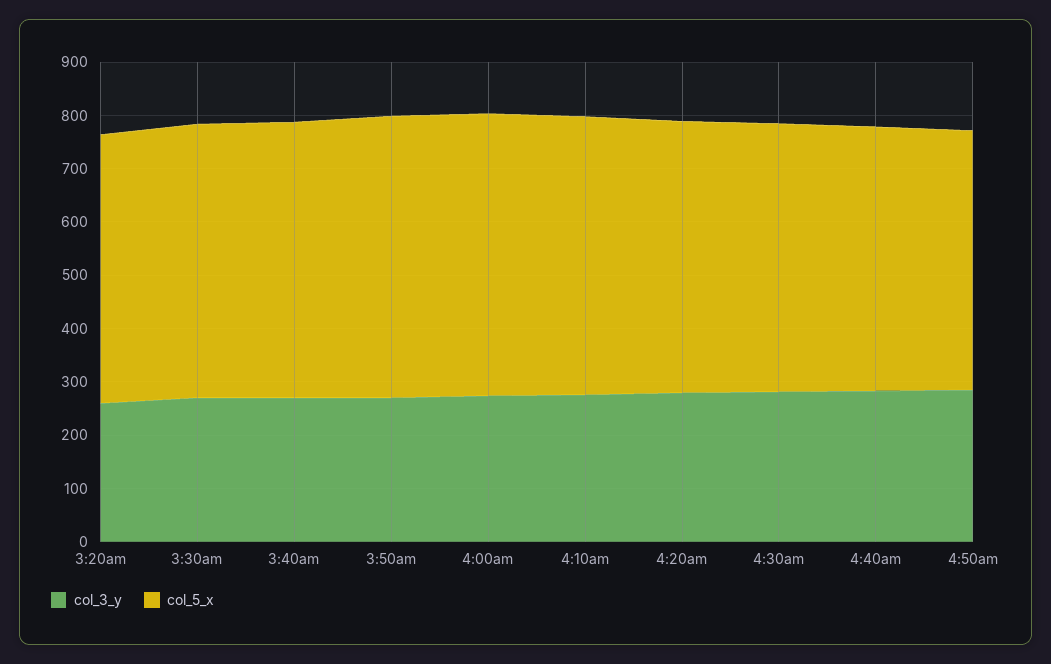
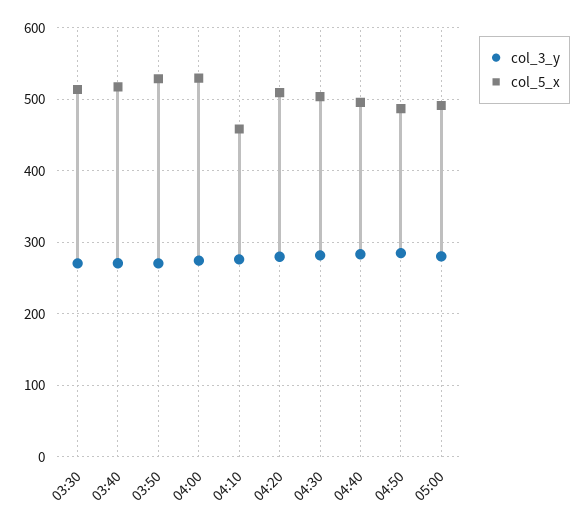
col_3_y, 3:20am: 260 -> none
col_5_x, 3:20am: 500 -> none
col_5_x, 4:10am: 520 -> 460
col_3_y, 05:00: none -> 280
col_5_x, 05:00: none -> 490

